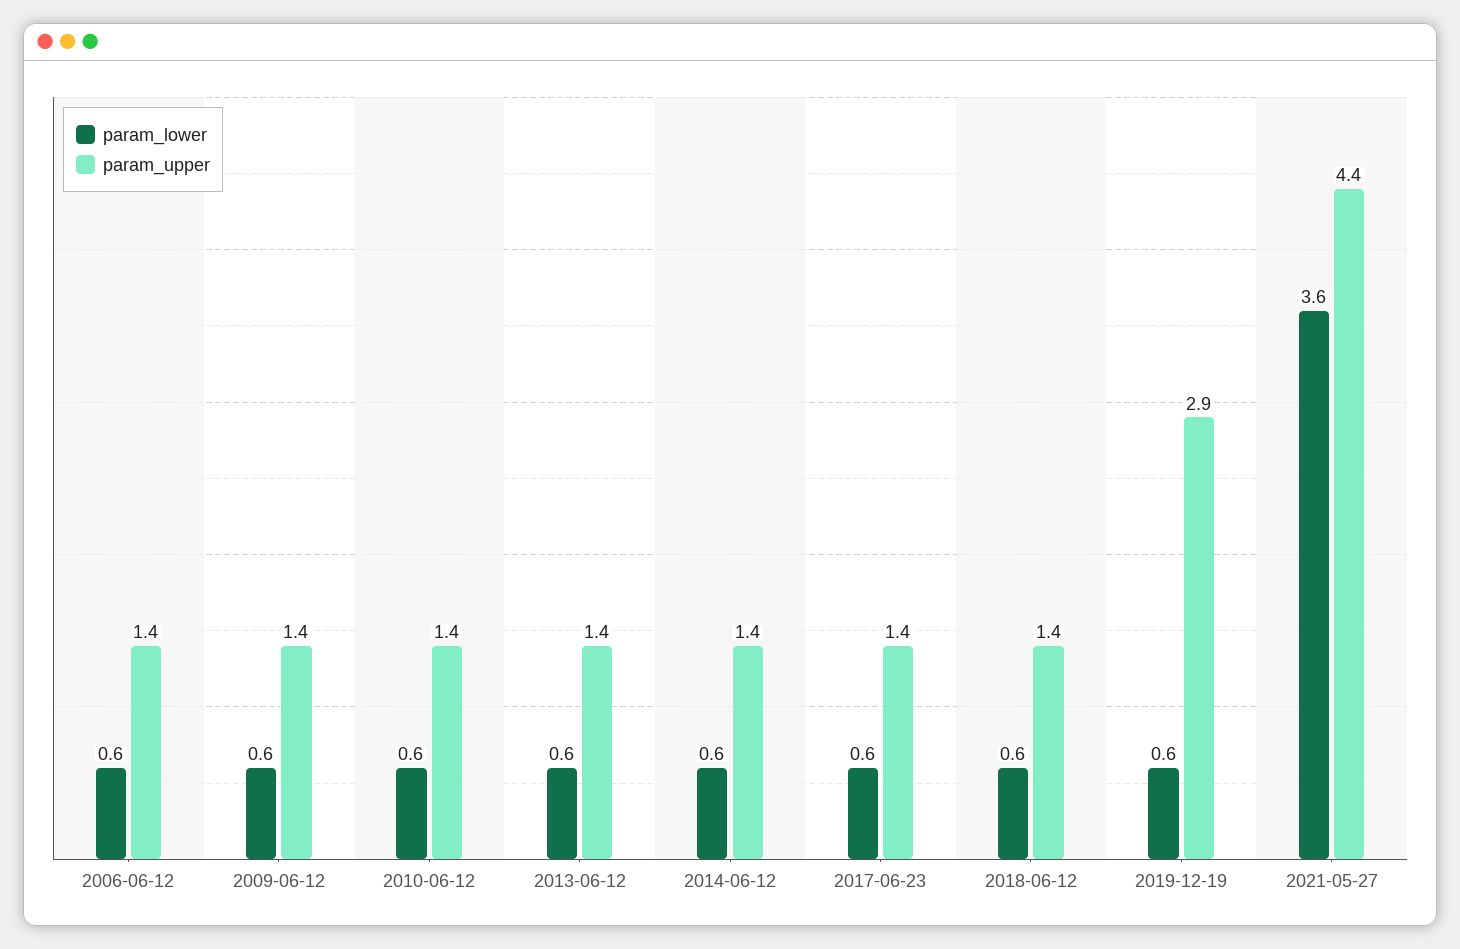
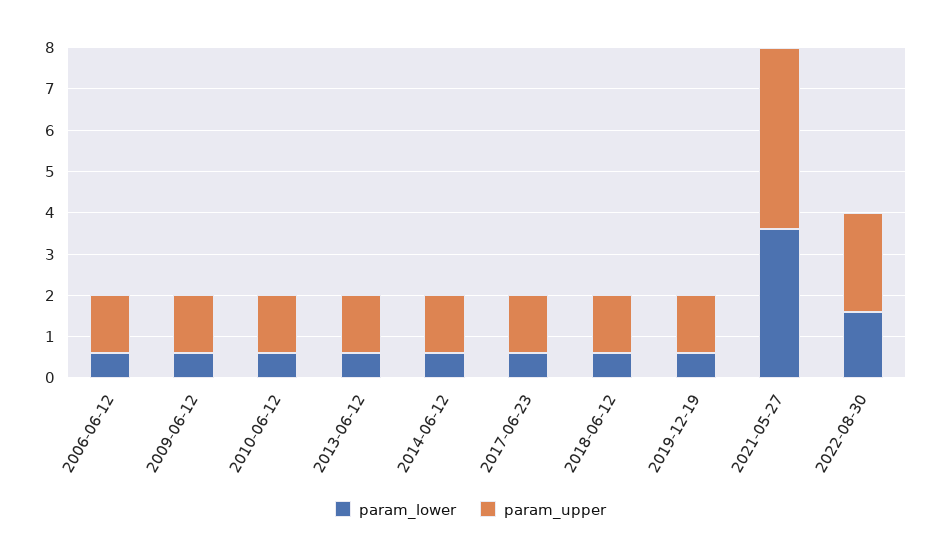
param_upper, 2019-12-19: 2.9 -> 1.5
param_lower, 2022-08-30: none -> 1.5
param_upper, 2022-08-30: none -> 2.5

